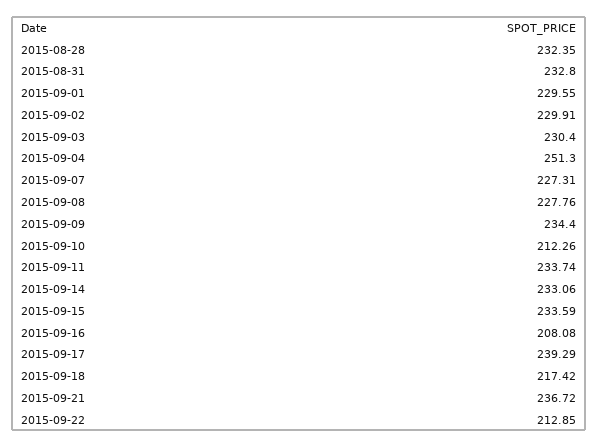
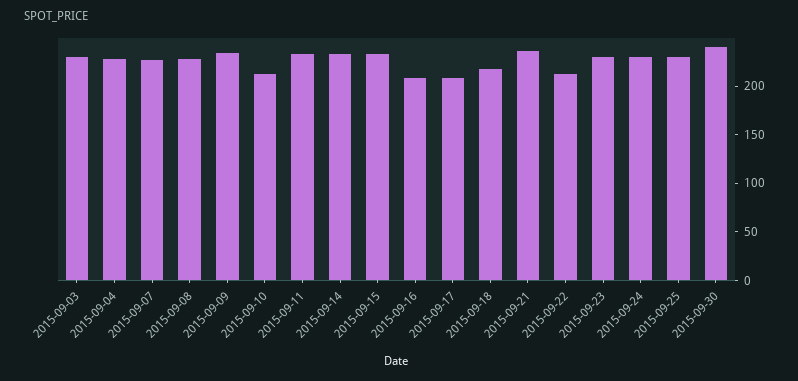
2015-08-28: 232.35 -> none
2015-08-31: 232.8 -> none
2015-09-01: 229.55 -> none
2015-09-02: 229.91 -> none
2015-09-04: 251.3 -> 230
2015-09-17: 239.29 -> 210
2015-09-23: none -> 230
2015-09-24: none -> 230
2015-09-25: none -> 230
2015-09-30: none -> 240

